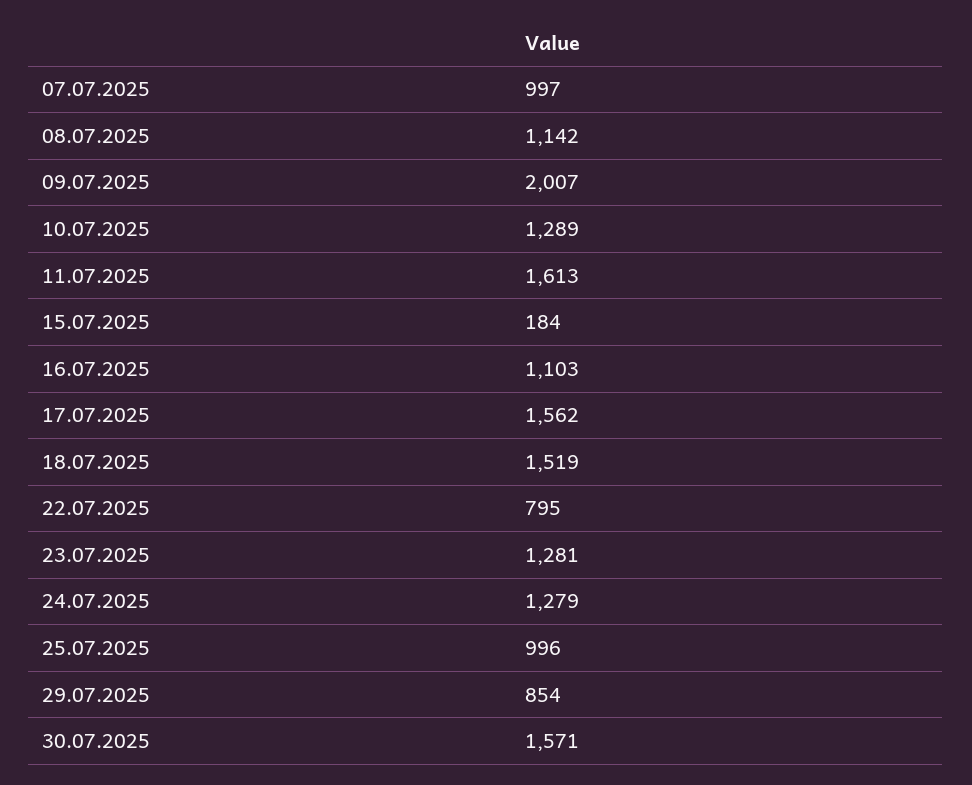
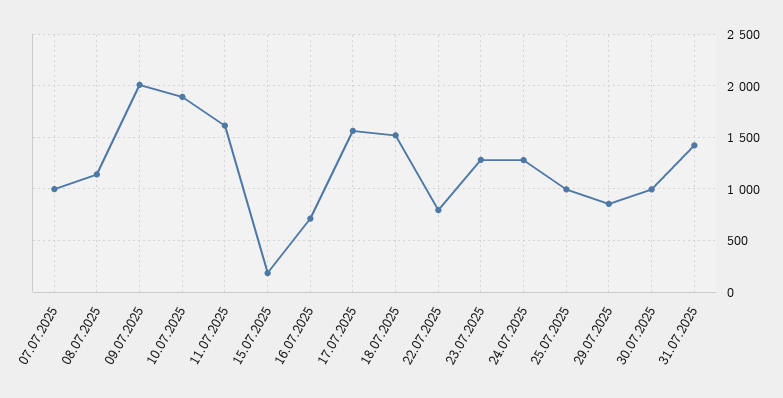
10.07.2025: 1289 -> 1900
16.07.2025: 1103 -> 700
30.07.2025: 1571 -> 1000
31.07.2025: none -> 1400

